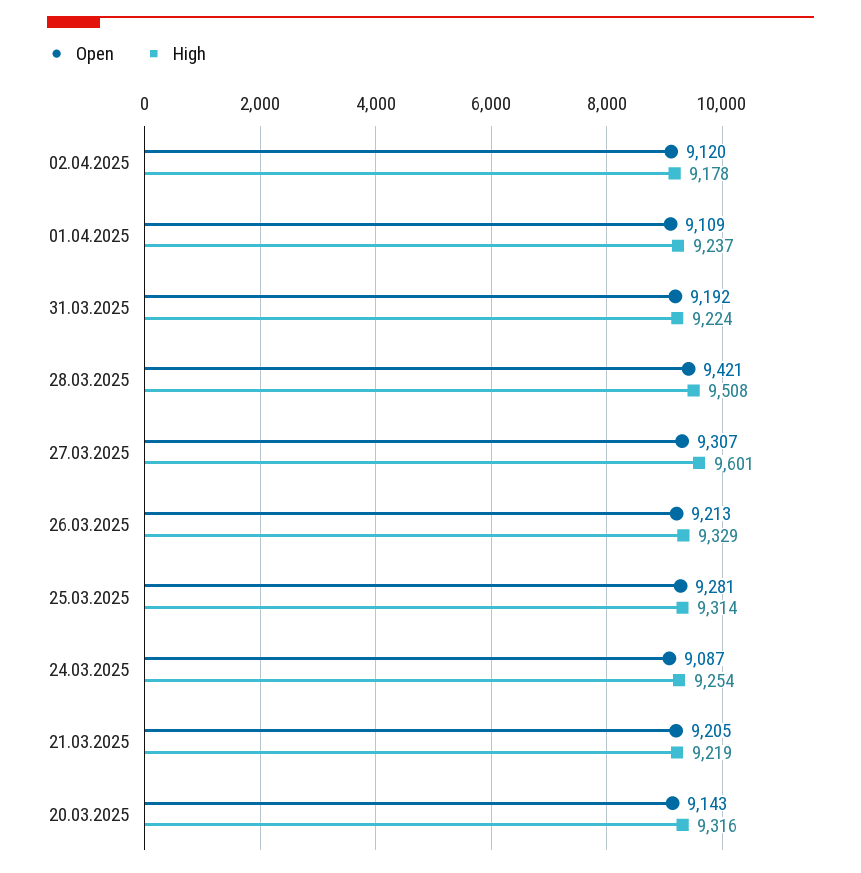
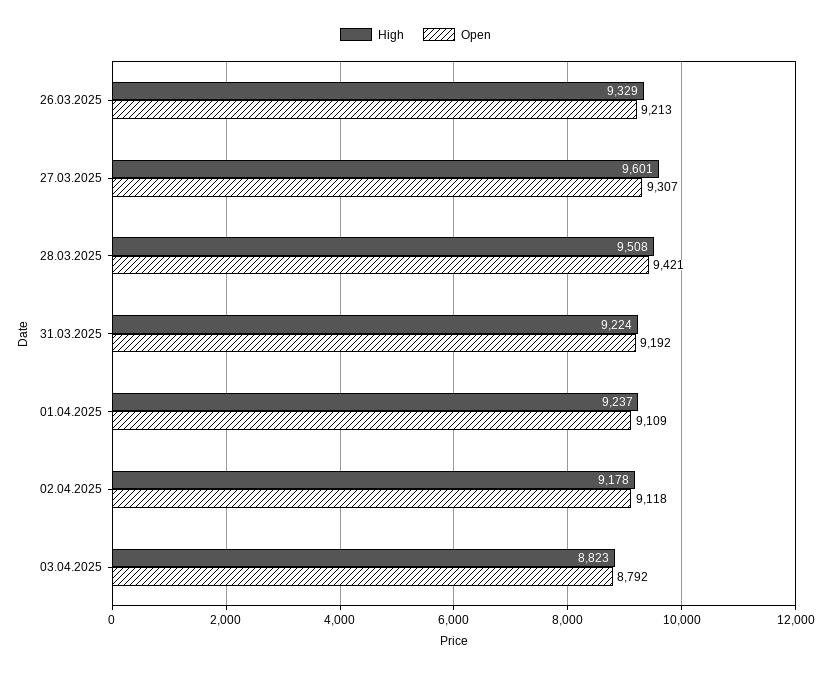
Open, 02.04.2025: 9120 -> 9118
Open, 25.03.2025: 9281 -> none
High, 25.03.2025: 9314 -> none
Open, 24.03.2025: 9087 -> none
High, 24.03.2025: 9254 -> none
Open, 21.03.2025: 9205 -> none
High, 21.03.2025: 9219 -> none
Open, 20.03.2025: 9143 -> none
High, 20.03.2025: 9316 -> none
High, 03.04.2025: none -> 8823
Open, 03.04.2025: none -> 8792

